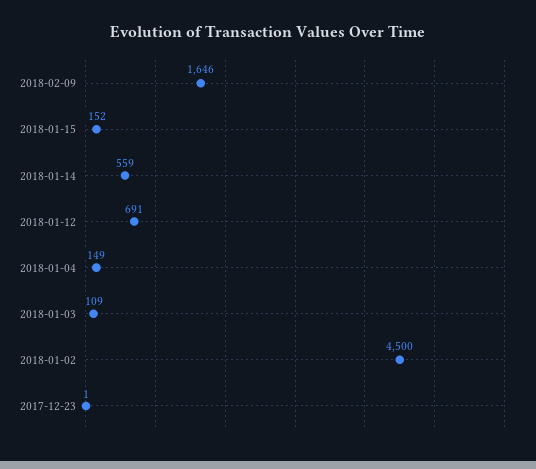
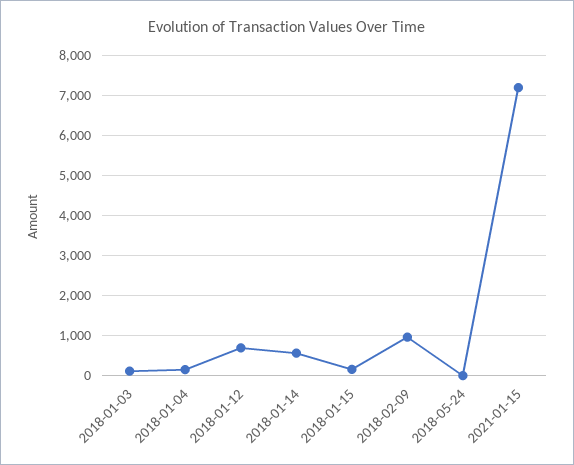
2018-02-09: 1646 -> 1000
2018-01-02: 4500 -> none
2017-12-23: 1 -> none
2018-05-24: none -> 0
2021-01-15: none -> 7200

